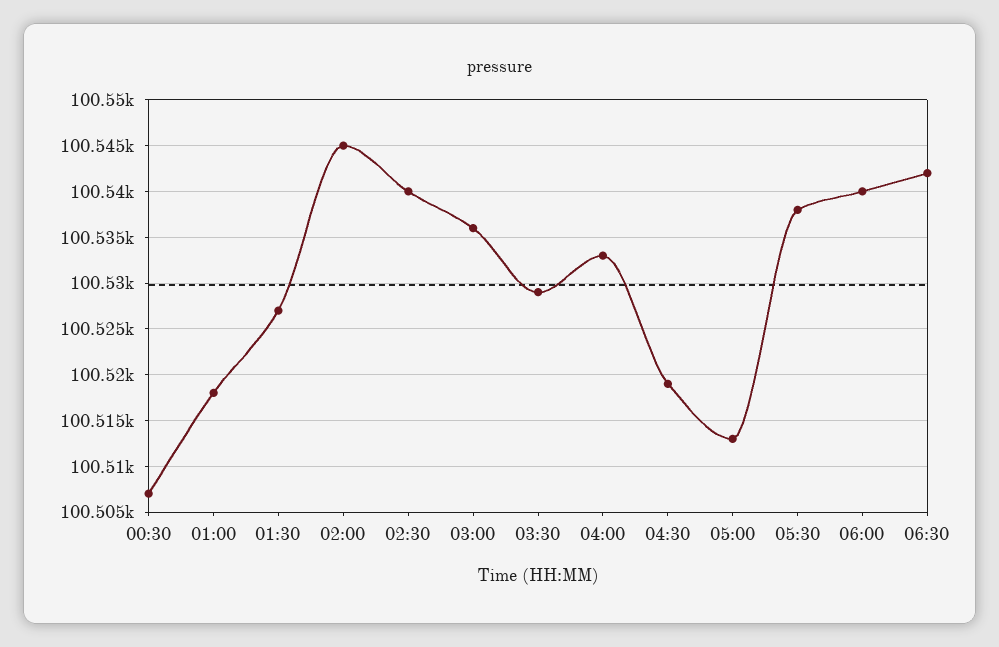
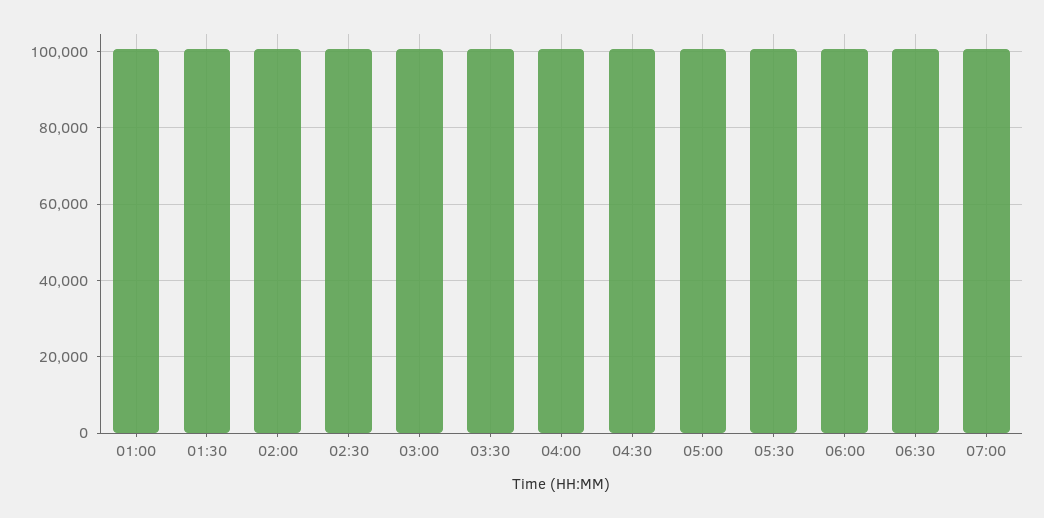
00:30: 100507 -> none
07:00: none -> 100000

